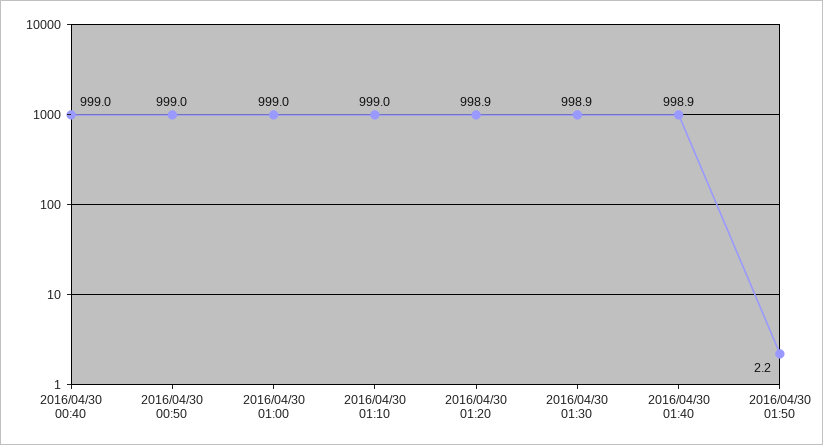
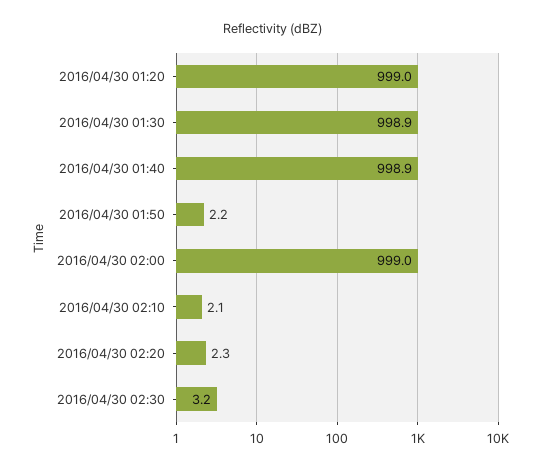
2016/04/30 00:40: 999 -> none
2016/04/30 00:50: 999 -> none
2016/04/30 01:00: 999 -> none
2016/04/30 01:10: 999 -> none
2016/04/30 01:20: 998.9 -> 999
2016/04/30 02:00: none -> 999
2016/04/30 02:10: none -> 2.1
2016/04/30 02:20: none -> 2.3
2016/04/30 02:30: none -> 3.2

